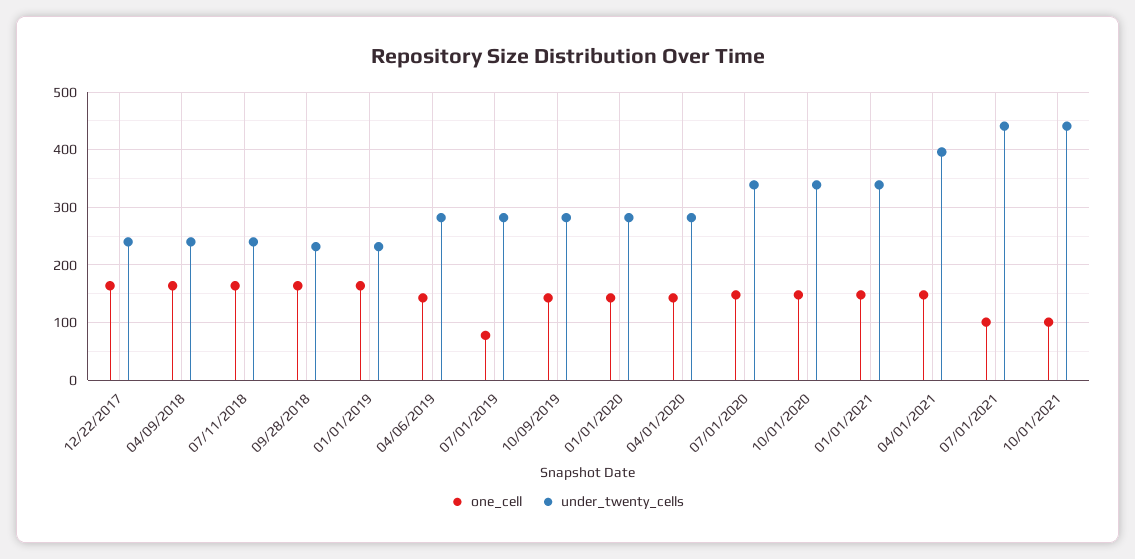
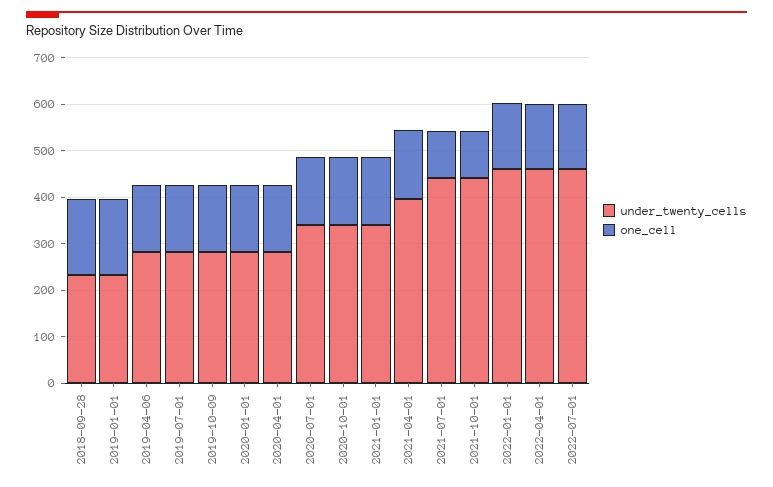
one_cell, 12/22/2017: 160 -> none
under_twenty_cells, 12/22/2017: 240 -> none
one_cell, 04/09/2018: 160 -> none
under_twenty_cells, 04/09/2018: 240 -> none
one_cell, 07/11/2018: 160 -> none
under_twenty_cells, 07/11/2018: 240 -> none
one_cell, 07/01/2019: 80 -> 140
under_twenty_cells, 2022-01-01: none -> 460
one_cell, 2022-01-01: none -> 140
under_twenty_cells, 2022-04-01: none -> 460
one_cell, 2022-04-01: none -> 140
under_twenty_cells, 2022-07-01: none -> 460
one_cell, 2022-07-01: none -> 140

